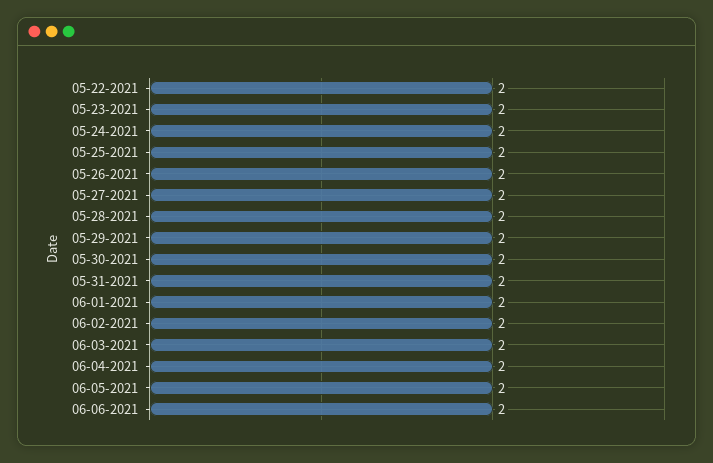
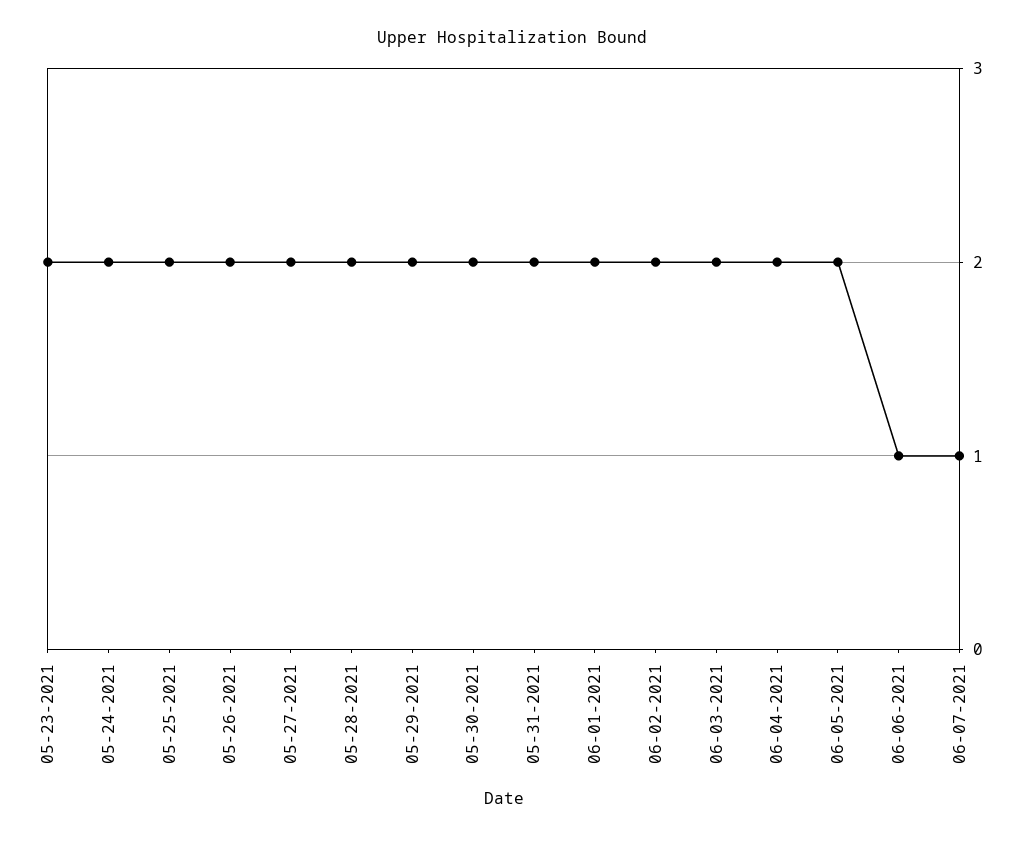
05-22-2021: 2 -> none
06-06-2021: 2 -> 1
06-07-2021: none -> 1

